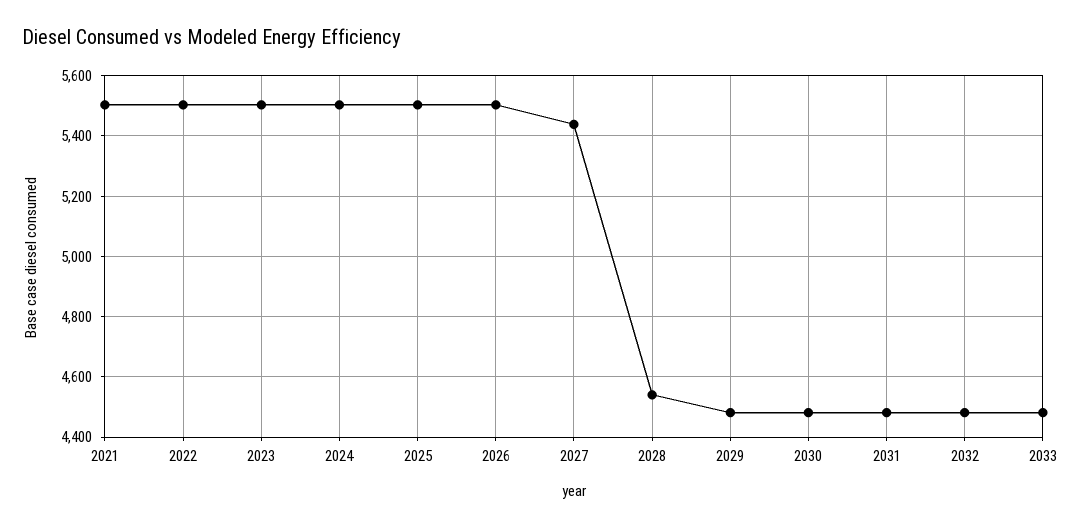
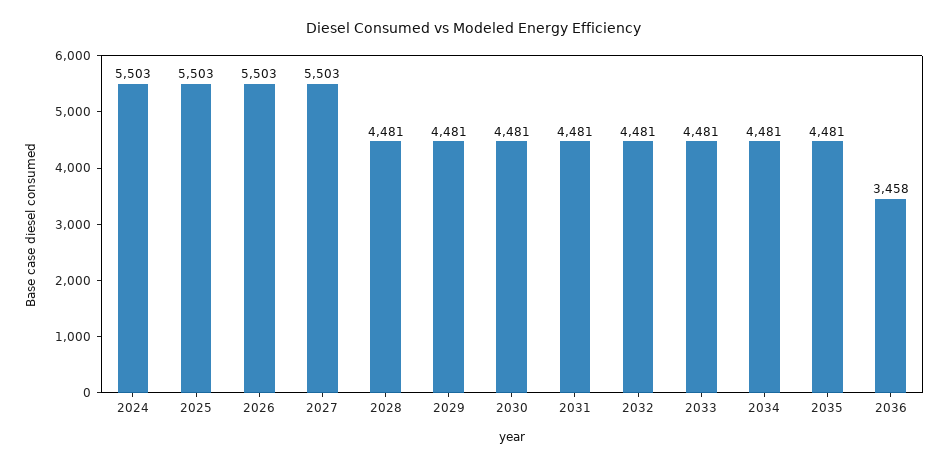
2021: 5500 -> none
2022: 5500 -> none
2023: 5500 -> none
2027: 5440 -> 5503
2028: 4540 -> 4481
2034: none -> 4481
2035: none -> 4481
2036: none -> 3458

